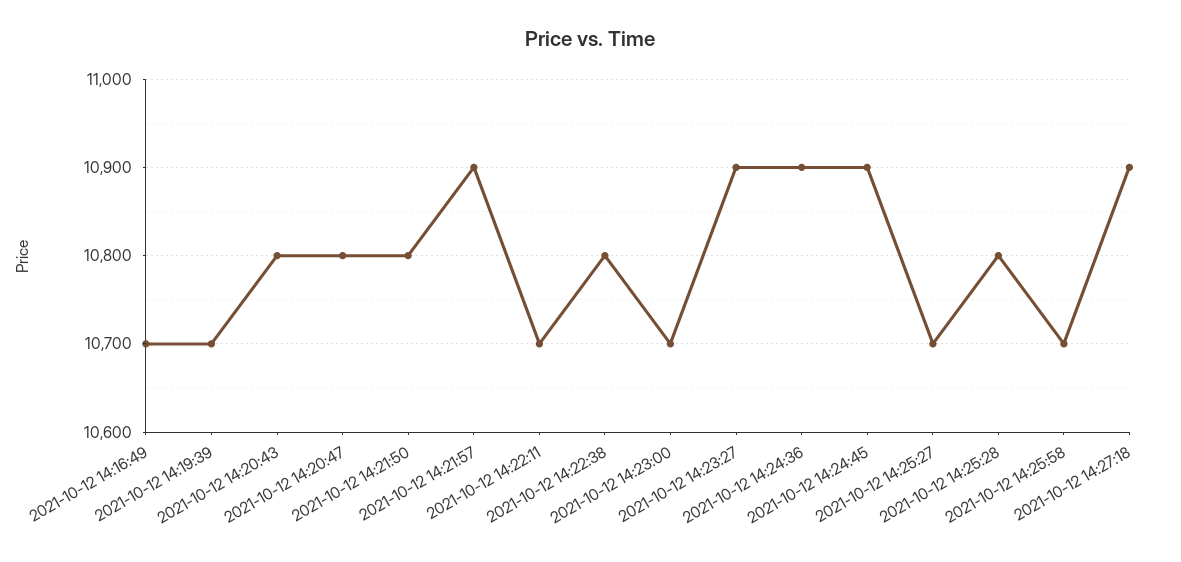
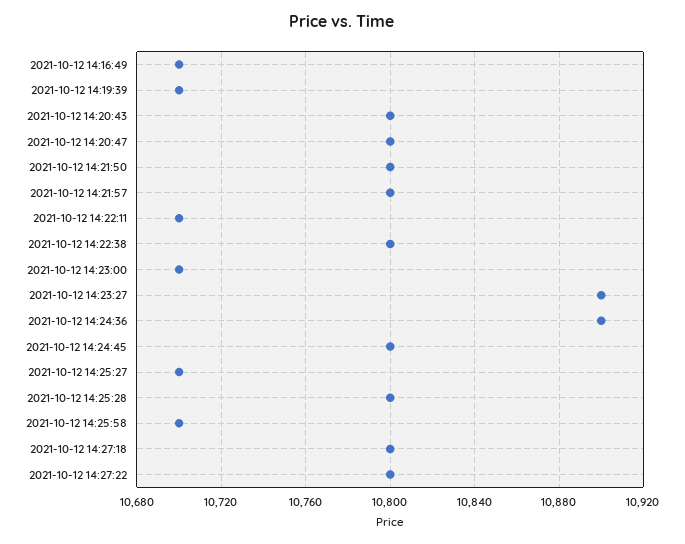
2021-10-12 14:21:57: 10900 -> 10800
2021-10-12 14:24:45: 10900 -> 10800
2021-10-12 14:27:18: 10900 -> 10800
2021-10-12 14:27:22: none -> 10800

